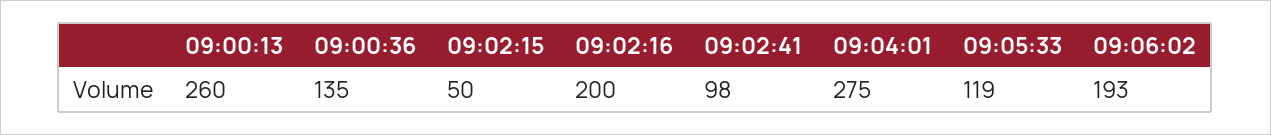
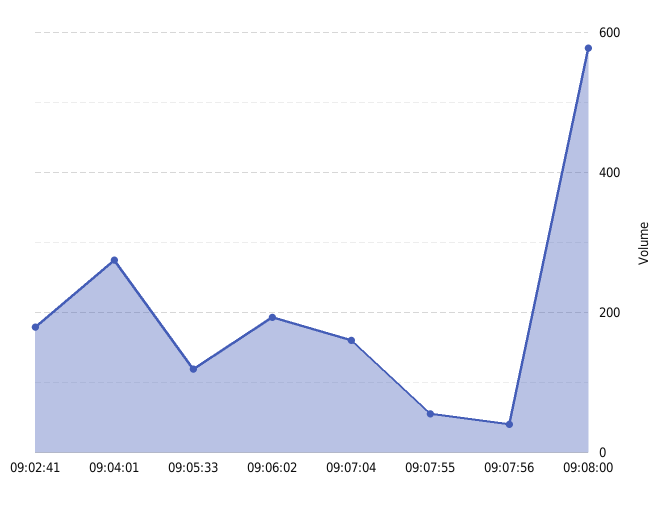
09:00:13: 260 -> none
09:00:36: 135 -> none
09:02:15: 50 -> none
09:02:16: 200 -> none
09:02:41: 98 -> 180
09:07:04: none -> 160
09:07:55: none -> 60
09:07:56: none -> 40
09:08:00: none -> 580

